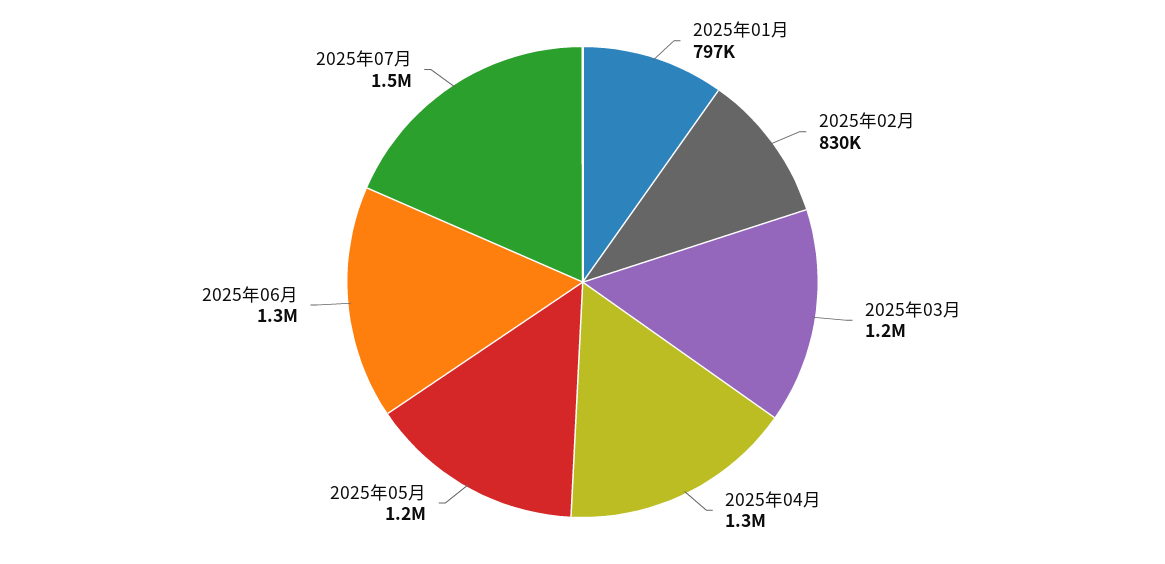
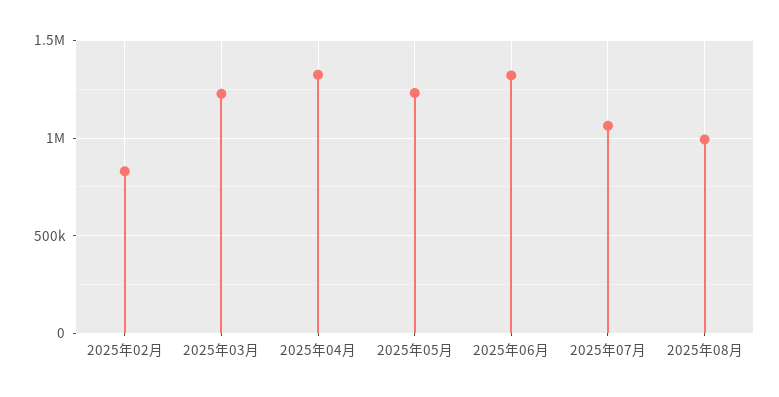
2025年01月: 797000 -> none
2025年07月: 1500000 -> 1050000
2025年08月: none -> 1000000

